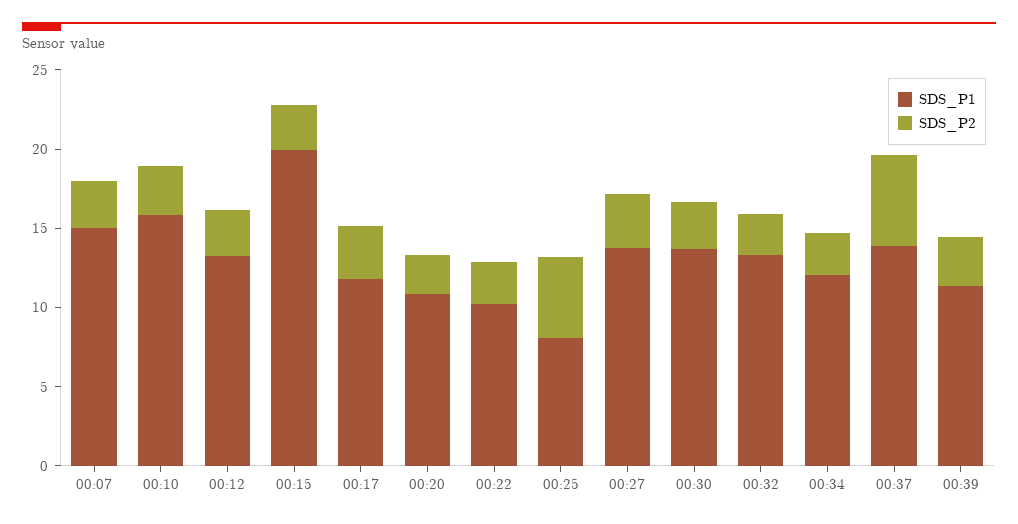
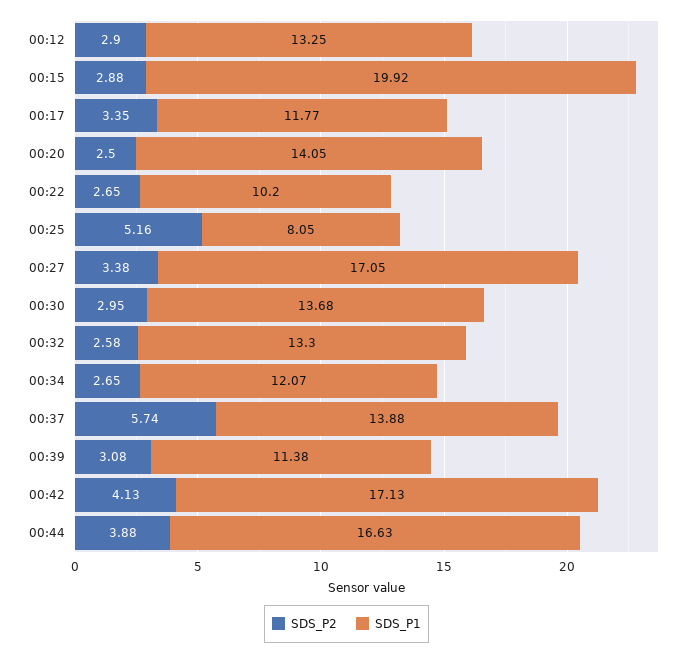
SDS_P1, 00:07: 15 -> none
SDS_P2, 00:07: 3 -> none
SDS_P1, 00:10: 16 -> none
SDS_P2, 00:10: 3 -> none
SDS_P1, 00:20: 11 -> 14.05
SDS_P1, 00:27: 14 -> 17.05
SDS_P2, 00:42: none -> 4.13
SDS_P1, 00:42: none -> 17.13
SDS_P2, 00:44: none -> 3.88
SDS_P1, 00:44: none -> 16.63

